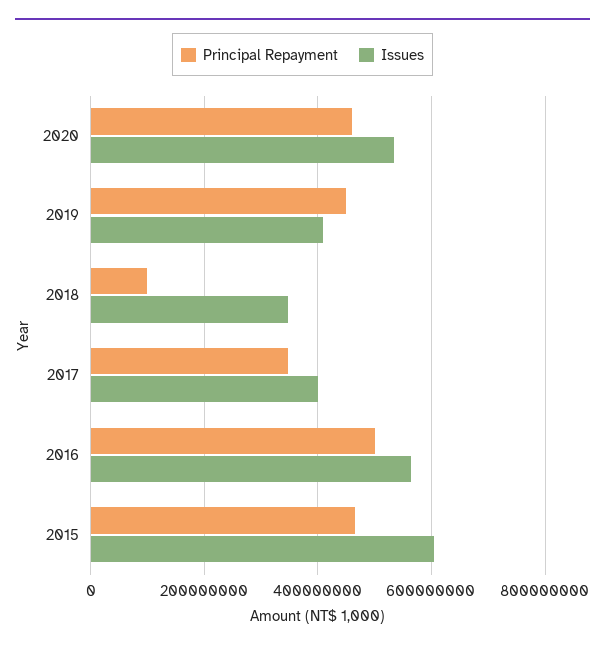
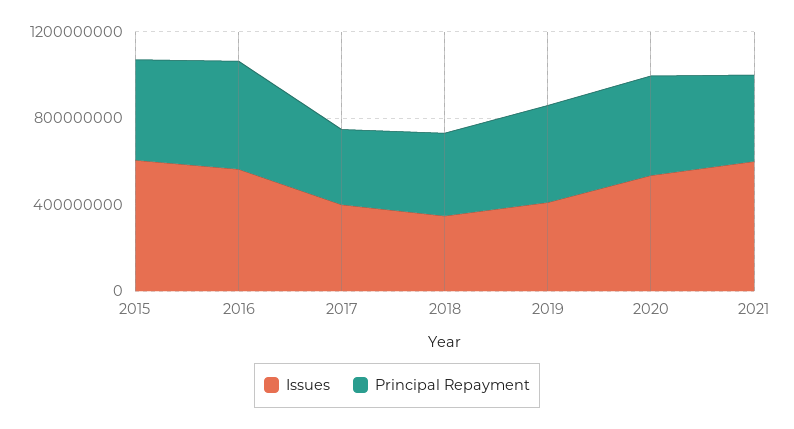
Principal Repayment, 2018: 100000000 -> 400000000
Issues, 2021: none -> 600000000
Principal Repayment, 2021: none -> 400000000

